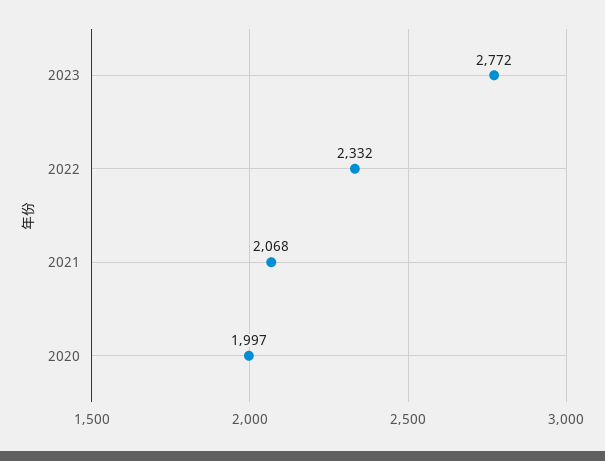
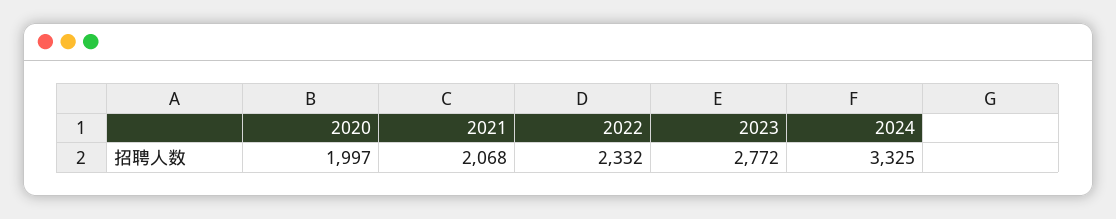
2024: none -> 3325

